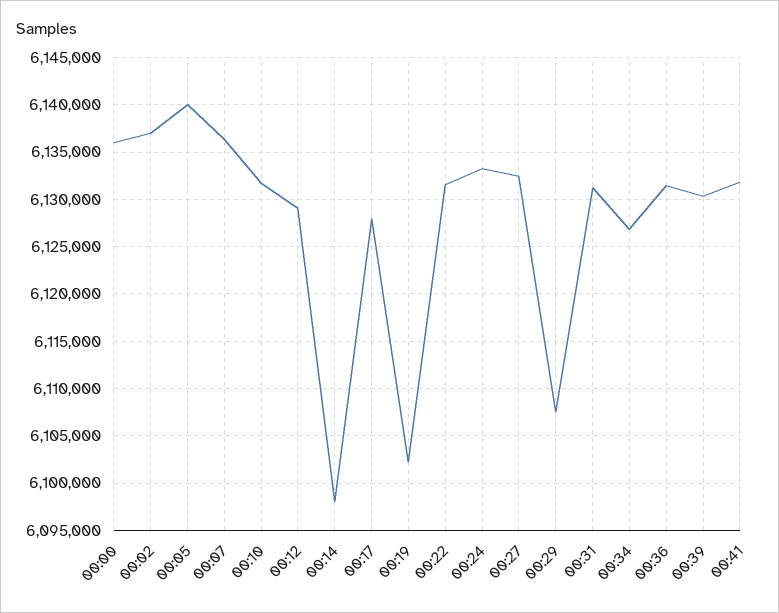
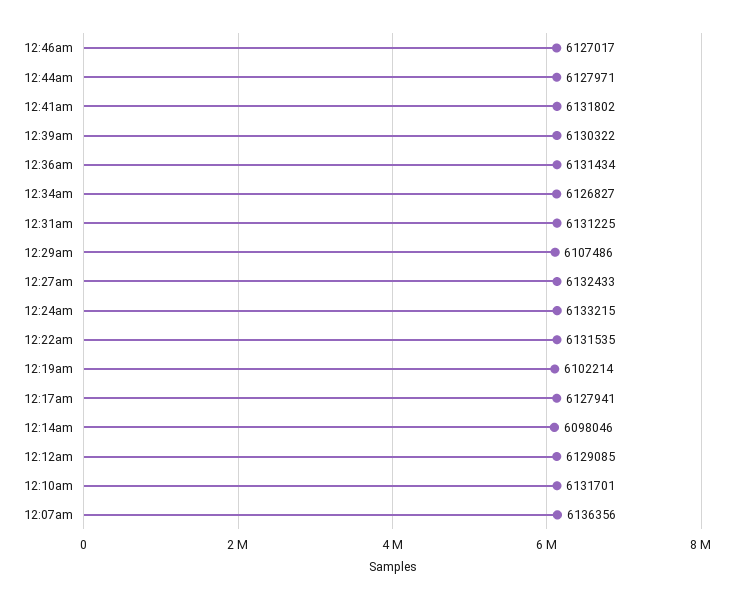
00:00: 6136000 -> none
00:02: 6137000 -> none
00:05: 6140000 -> none
12:46am: none -> 6127017
12:44am: none -> 6127971

